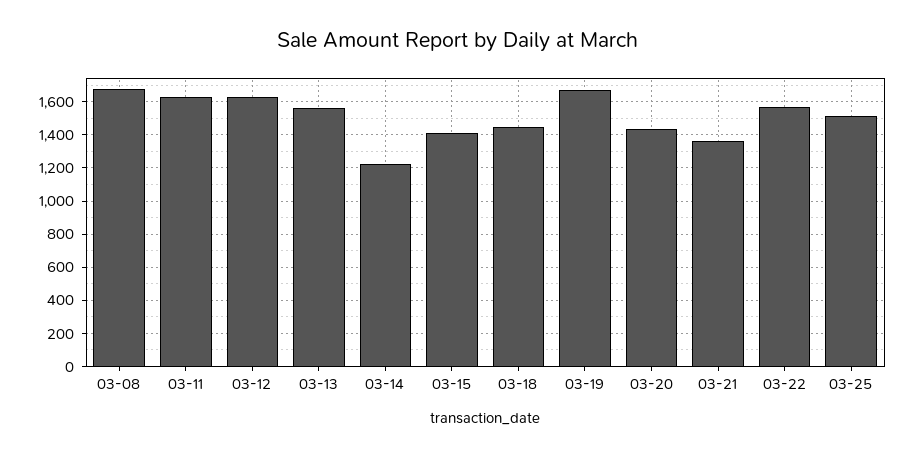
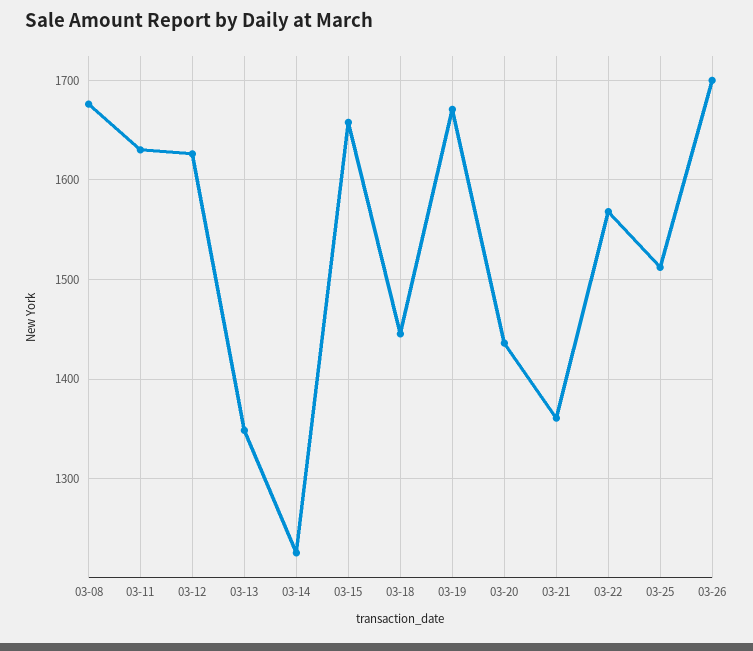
03-13: 1550 -> 1350
03-15: 1400 -> 1660
03-26: none -> 1700

